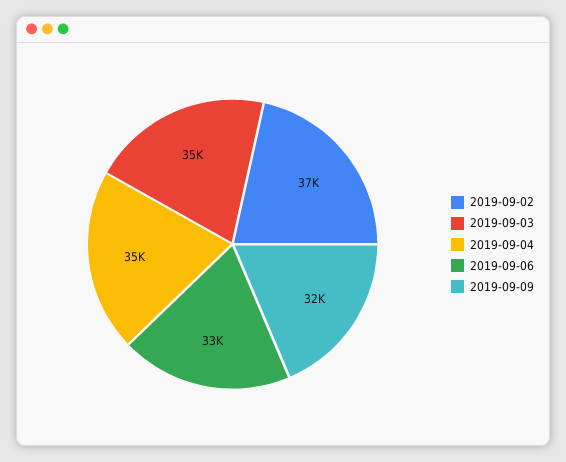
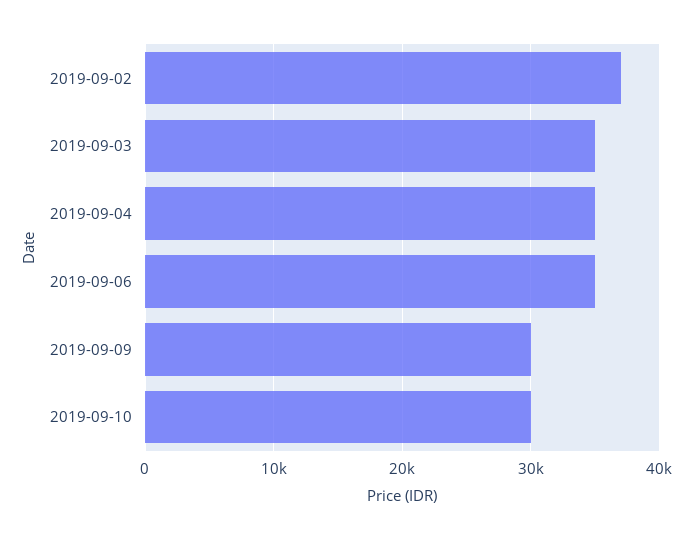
2019-09-06: 33000 -> 35000
2019-09-09: 32000 -> 30000
2019-09-10: none -> 30000

